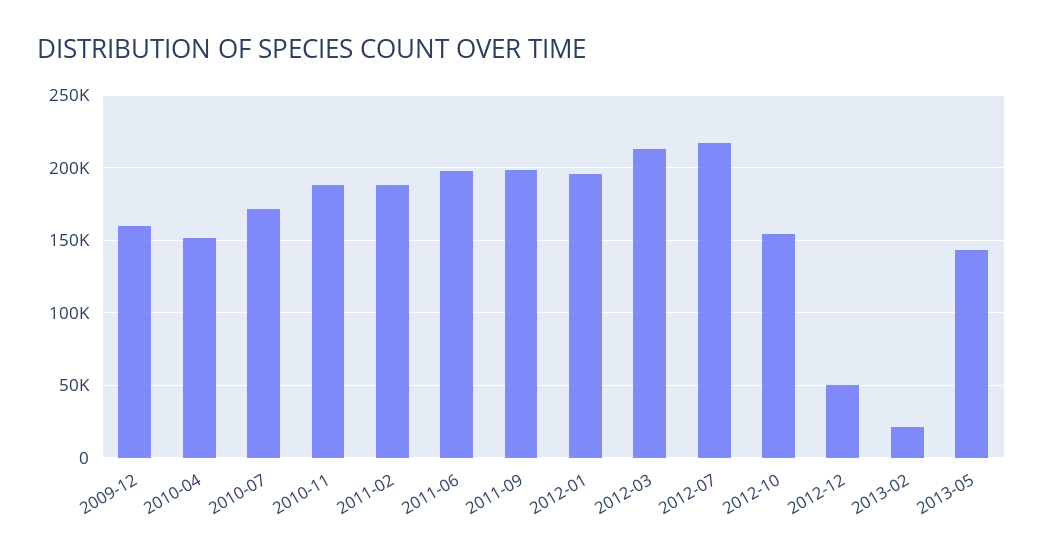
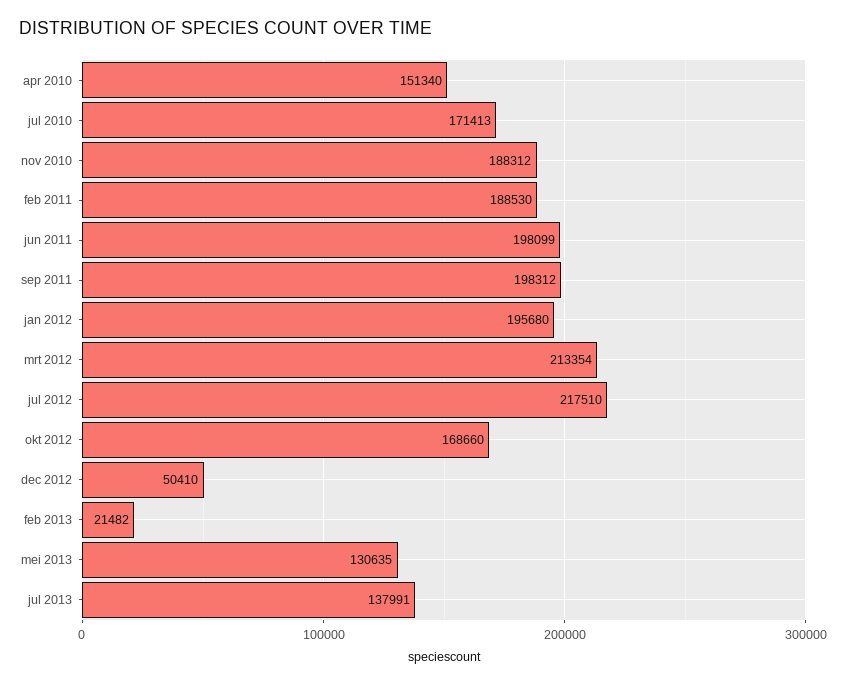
2009-12: 160000 -> none
2012-10: 155000 -> 168660
2013-05: 145000 -> 130635
jul 2013: none -> 137991

